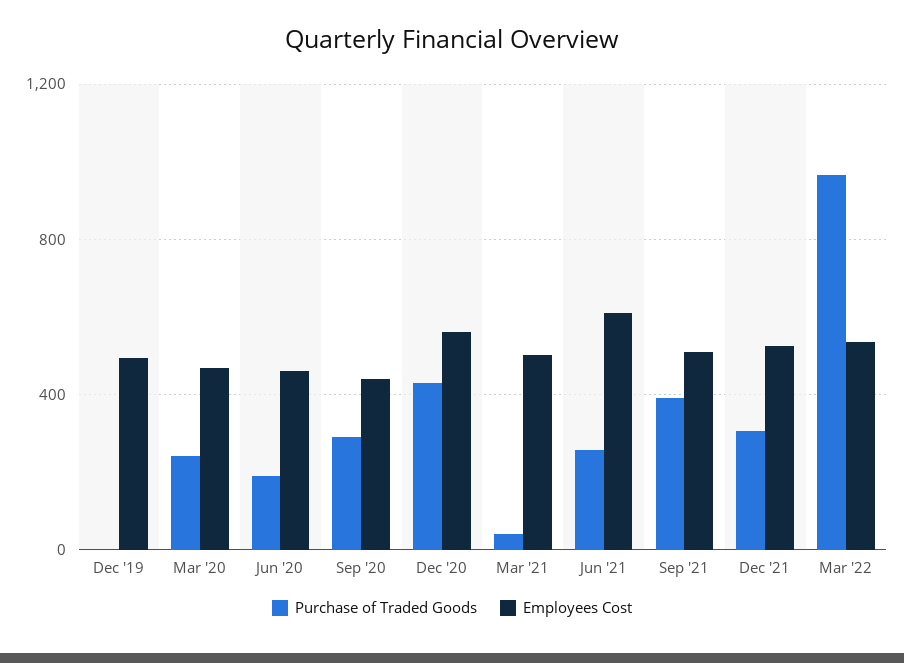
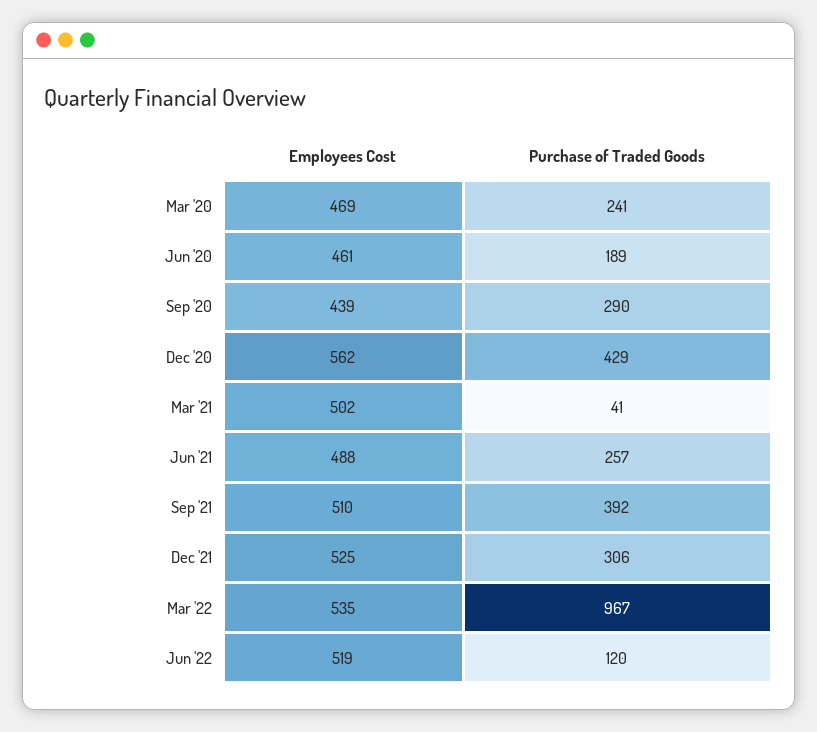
Purchase of Traded Goods, Dec '19: 0 -> none
Employees Cost, Dec '19: 500 -> none
Employees Cost, Jun '21: 600 -> 488
Employees Cost, Jun '22: none -> 519
Purchase of Traded Goods, Jun '22: none -> 120

